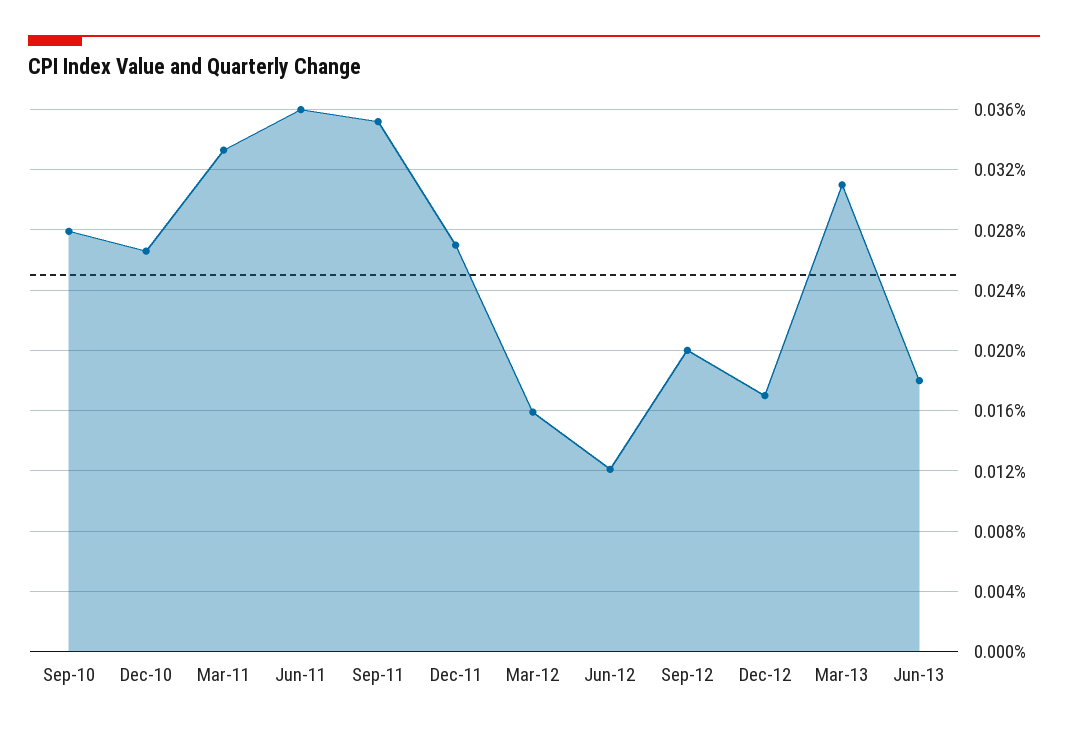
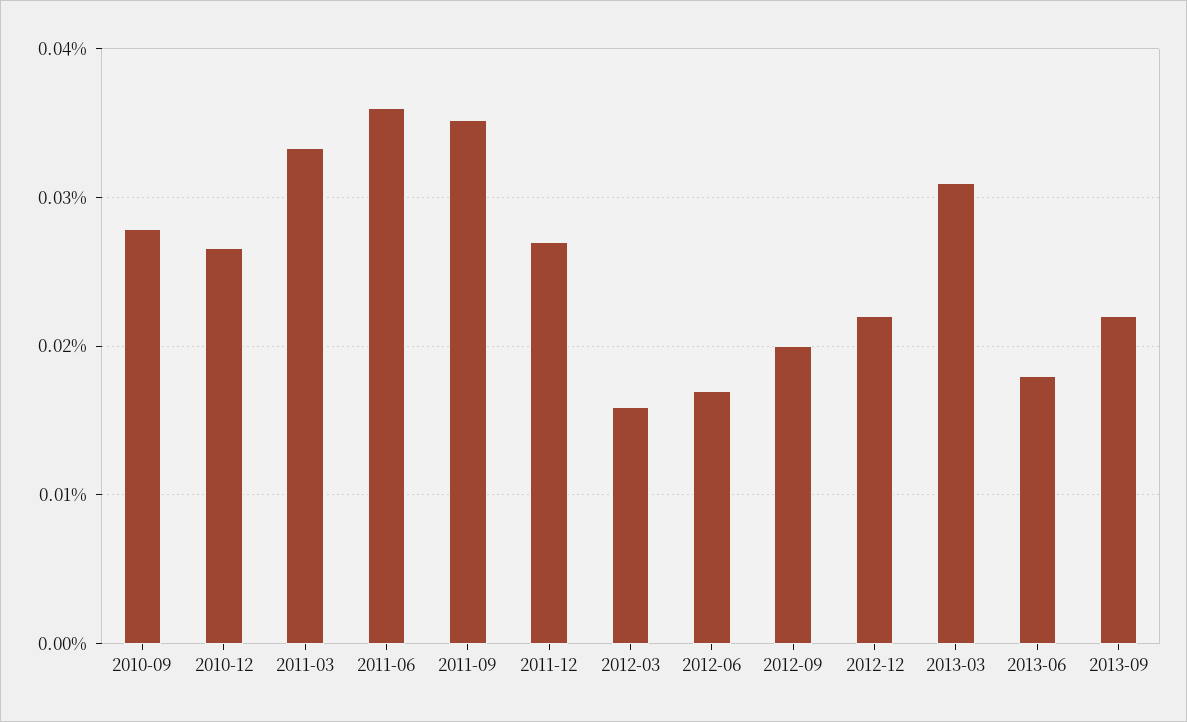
Jun-12: 0.012 -> 0.017
Dec-12: 0.017 -> 0.022
2013-09: none -> 0.022

